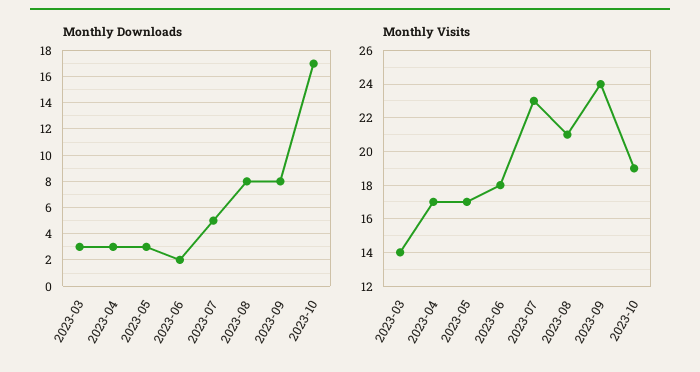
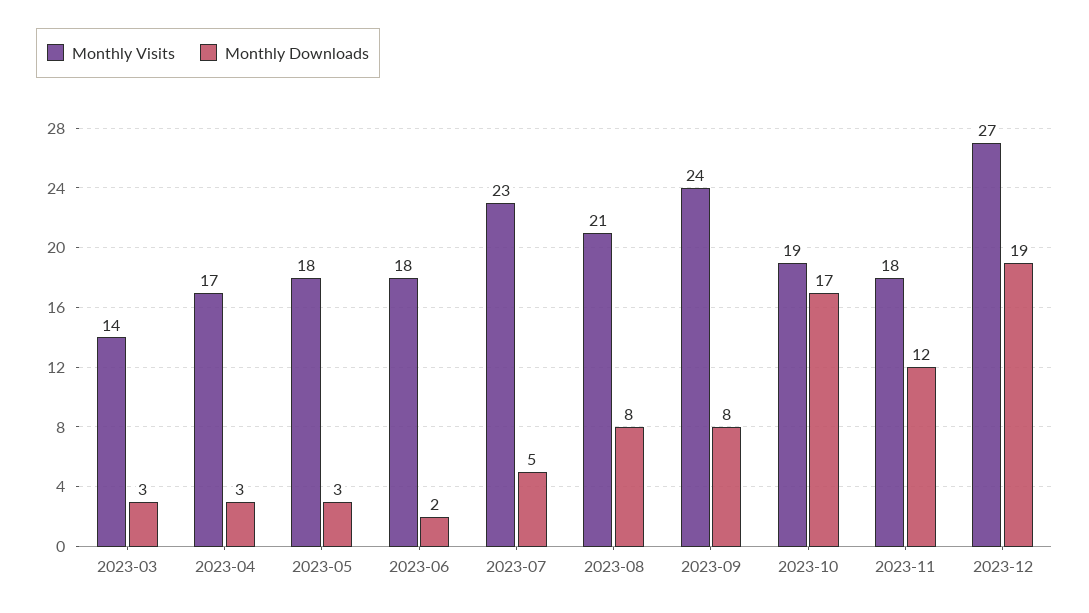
Monthly Visits, 2023-05: 17 -> 18
Monthly Visits, 2023-11: none -> 18
Monthly Downloads, 2023-11: none -> 12
Monthly Visits, 2023-12: none -> 27
Monthly Downloads, 2023-12: none -> 19

